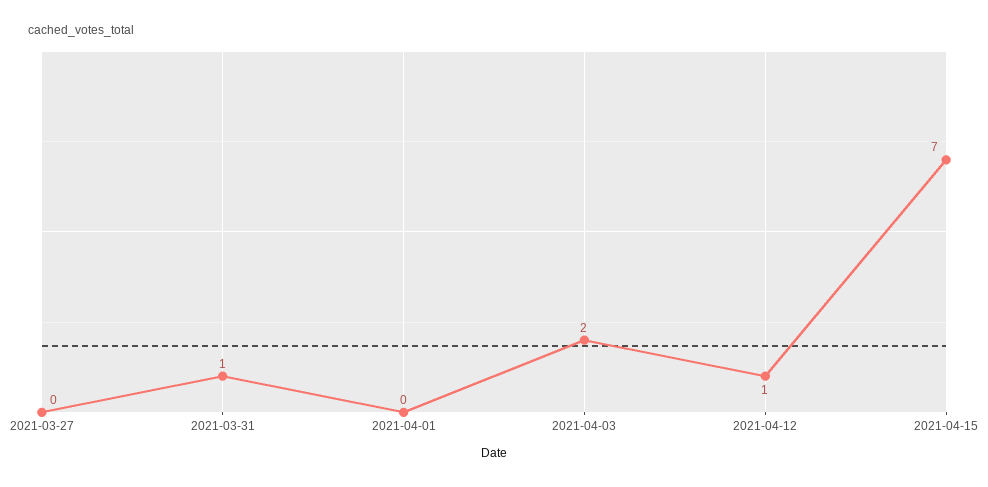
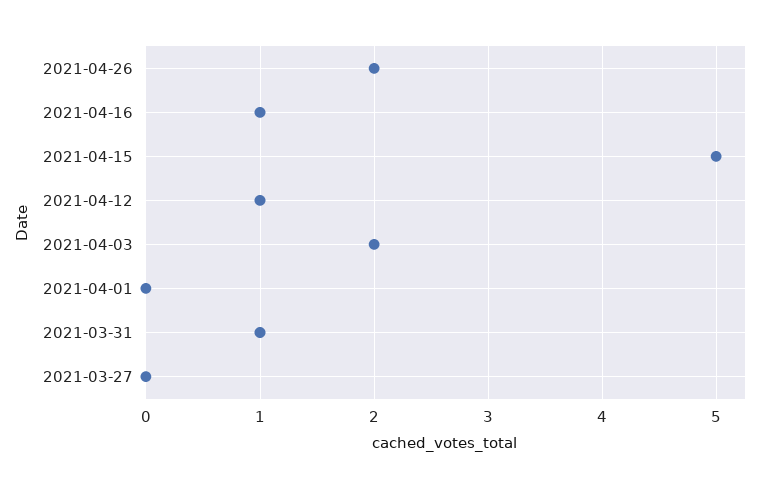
2021-04-15: 7 -> 5
2021-04-26: none -> 2
2021-04-16: none -> 1

